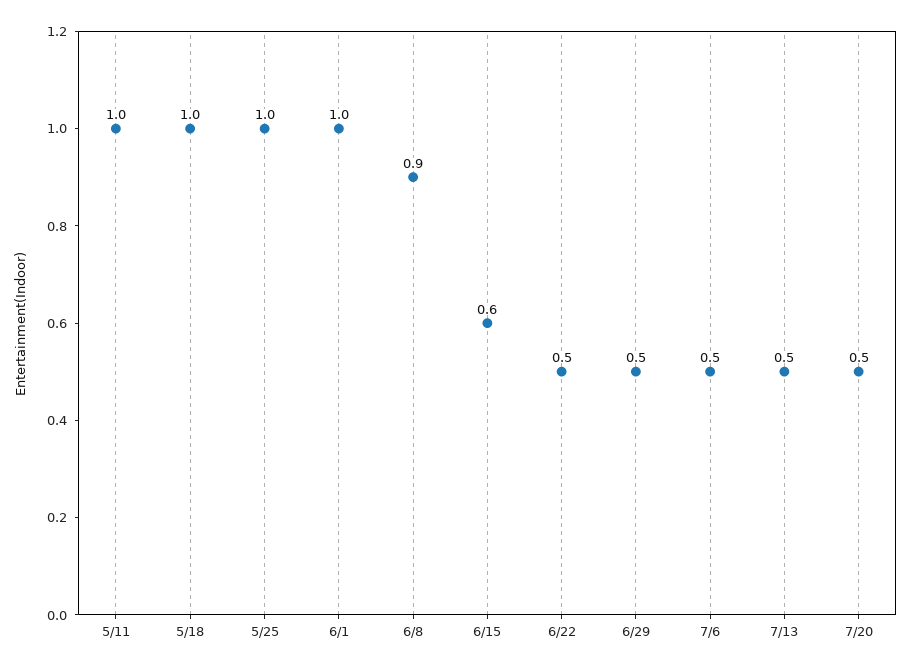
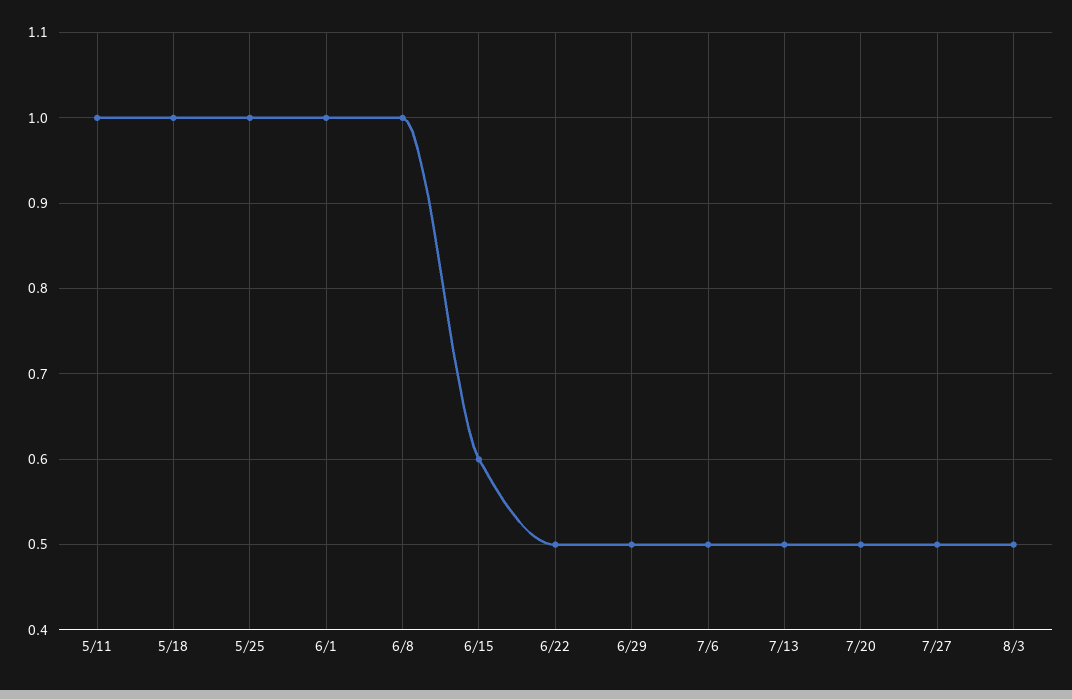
6/8: 0.9 -> 1
7/27: none -> 0.5
8/3: none -> 0.5

